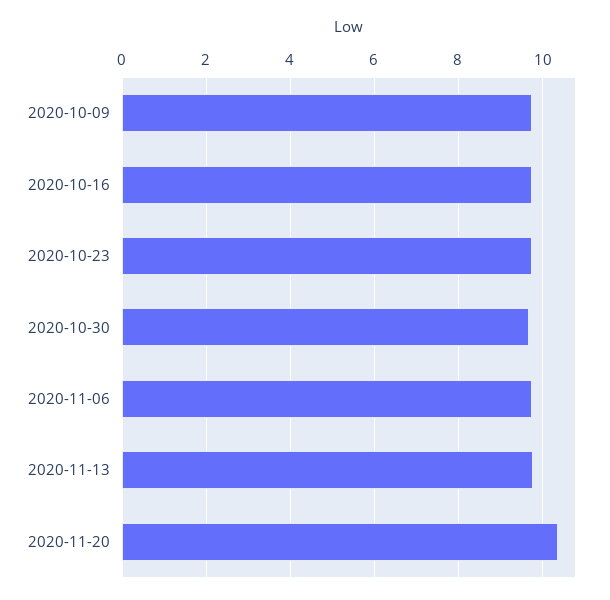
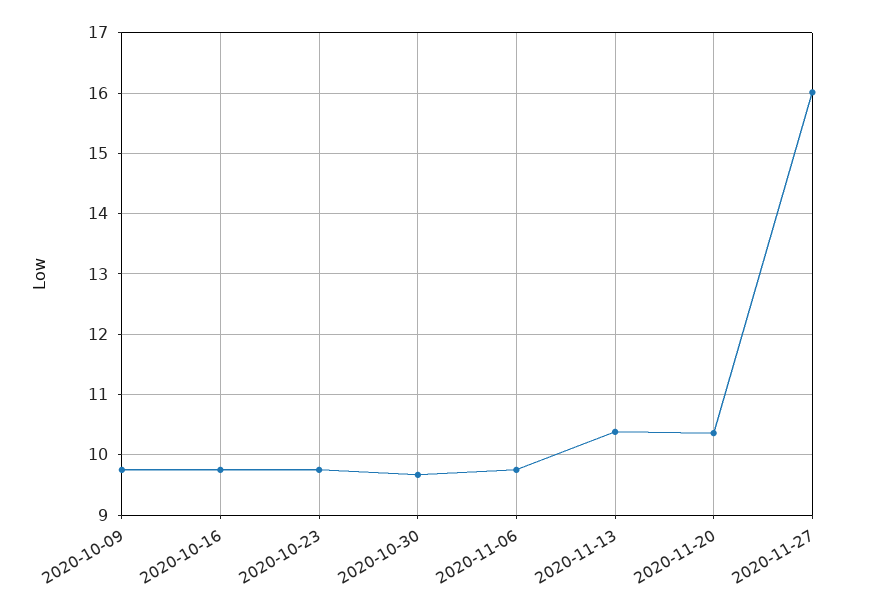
2020-11-13: 9.8 -> 10.4
2020-11-27: none -> 16

